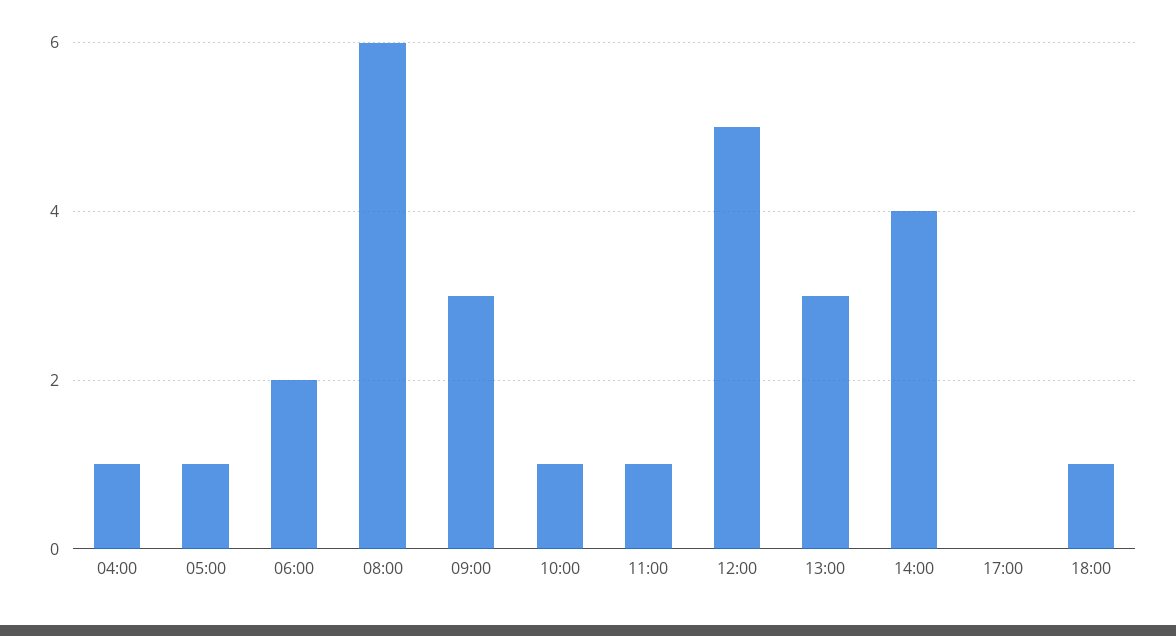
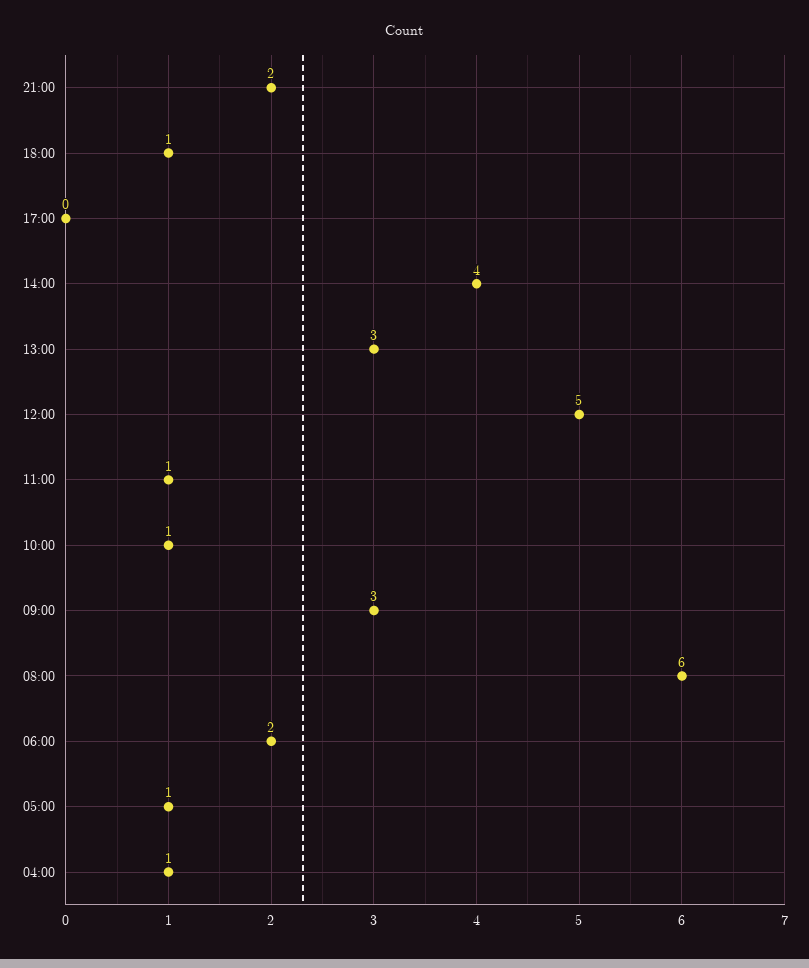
21:00: none -> 2

